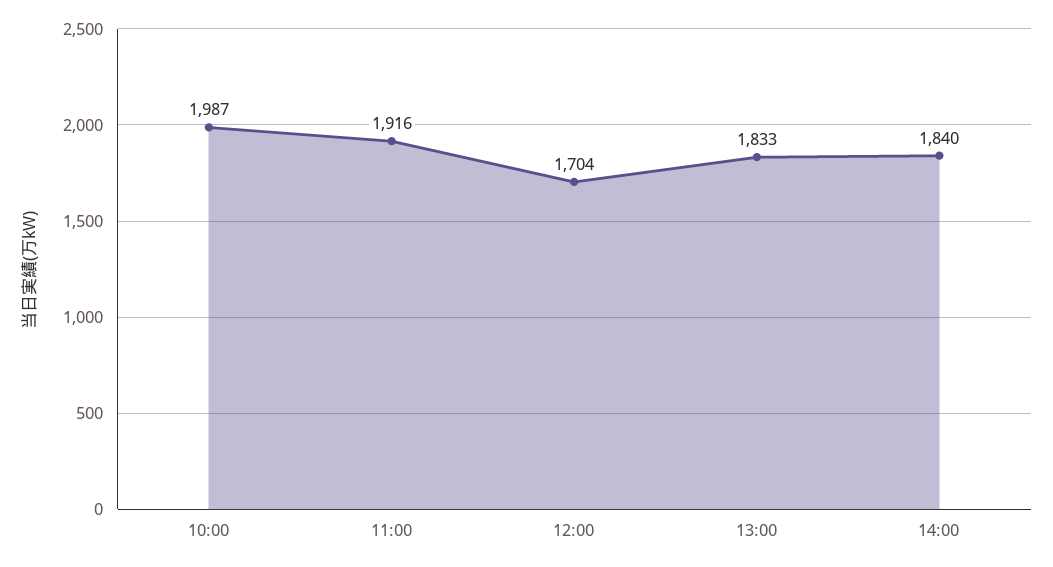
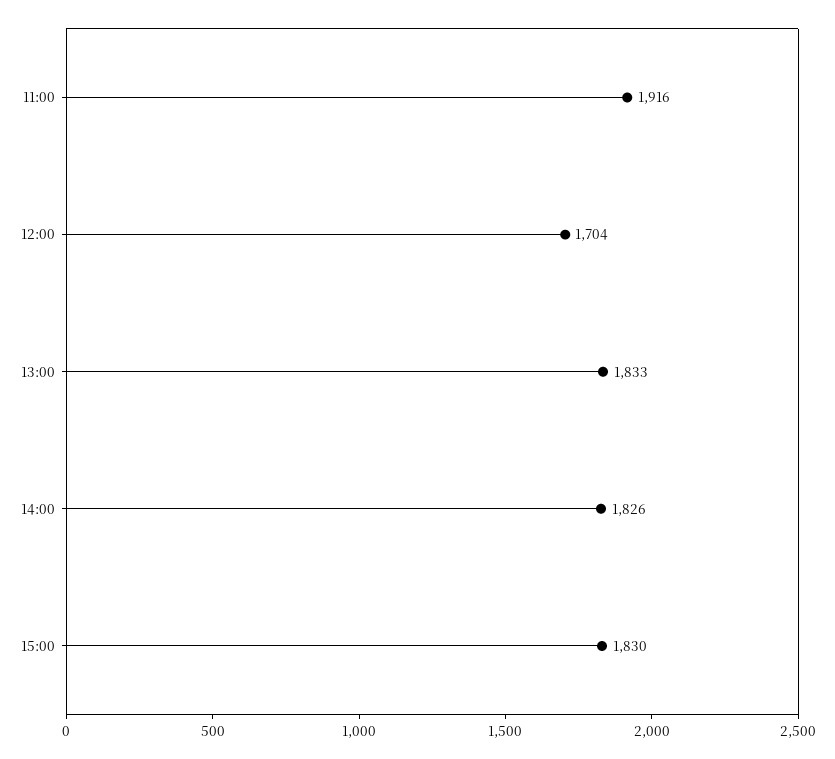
10:00: 1987 -> none
14:00: 1840 -> 1826
15:00: none -> 1830

